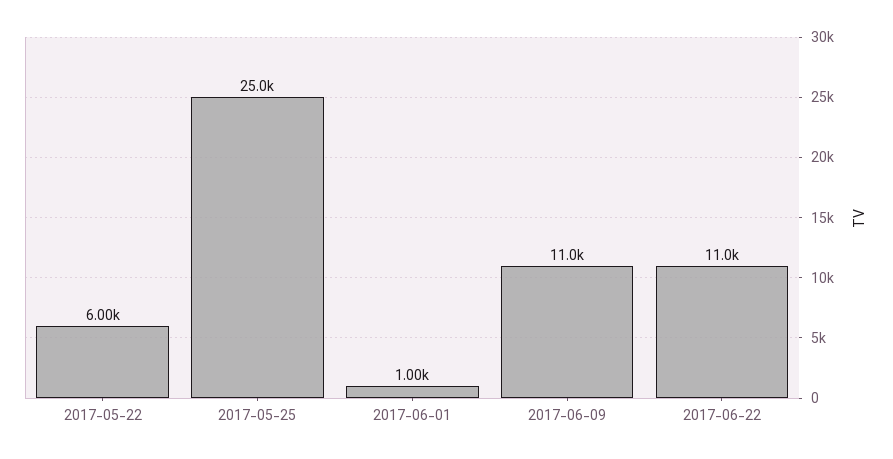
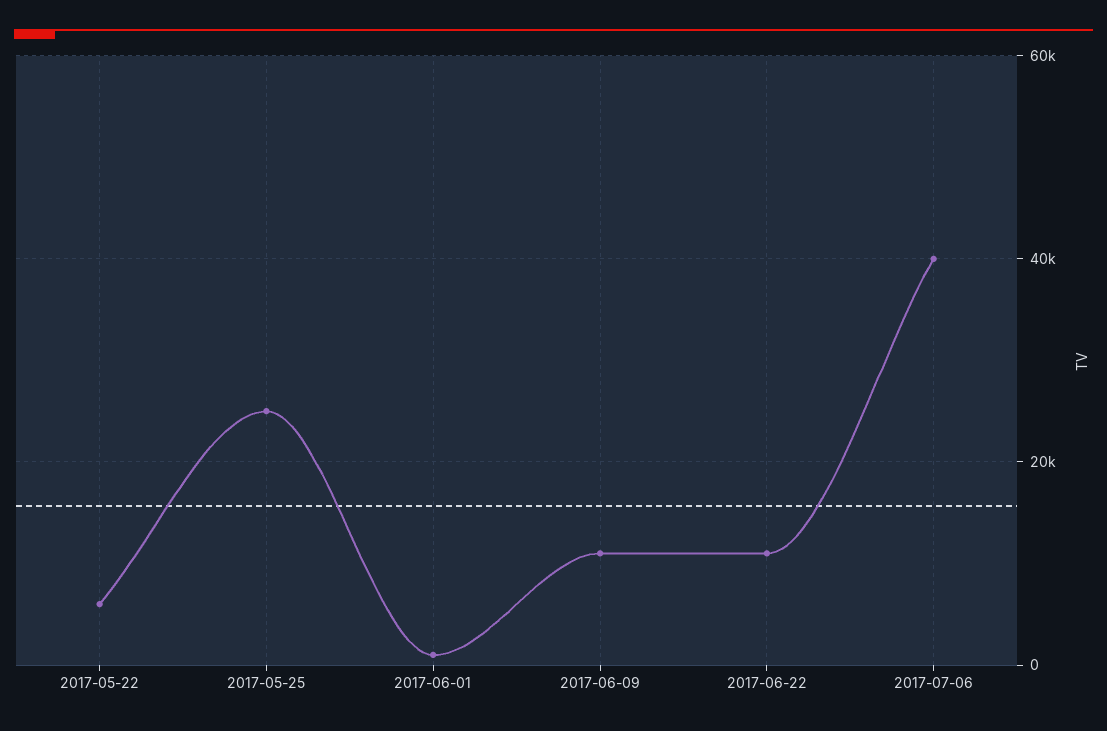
2017-07-06: none -> 40000

